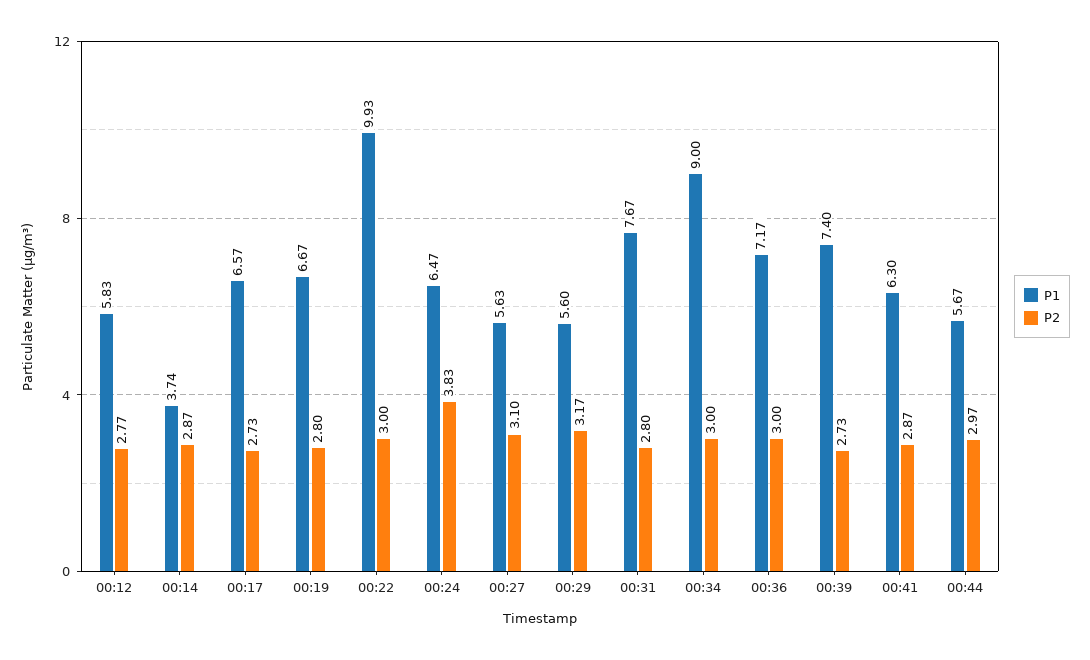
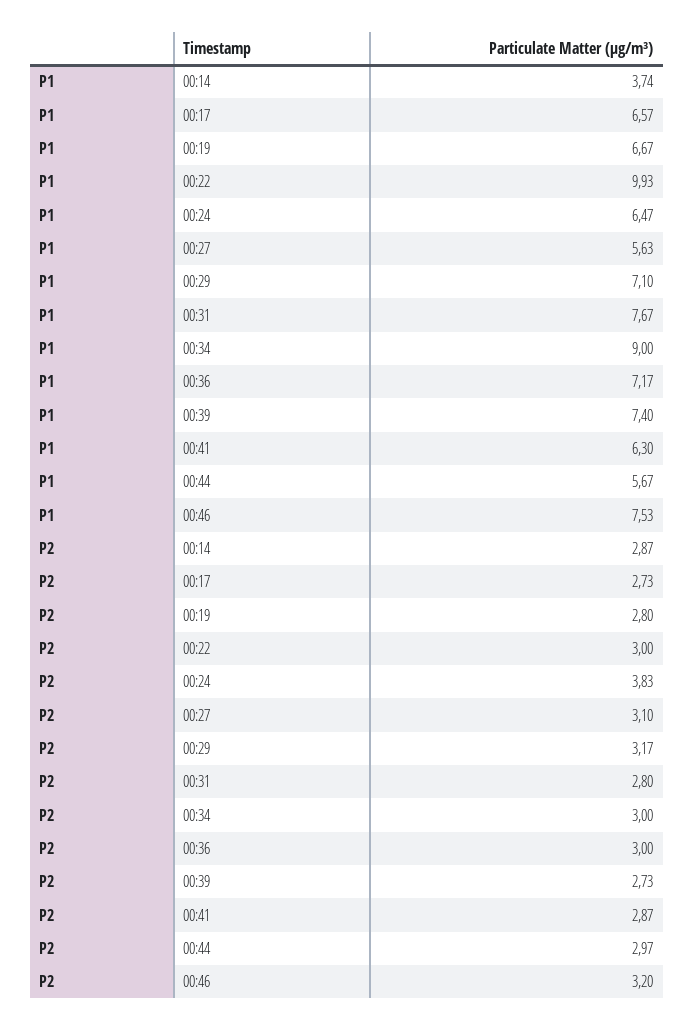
P1, 00:12: 5.83 -> none
P2, 00:12: 2.77 -> none
P1, 00:29: 5.6 -> 7.1
P1, 00:46: none -> 7.53
P2, 00:46: none -> 3.2

